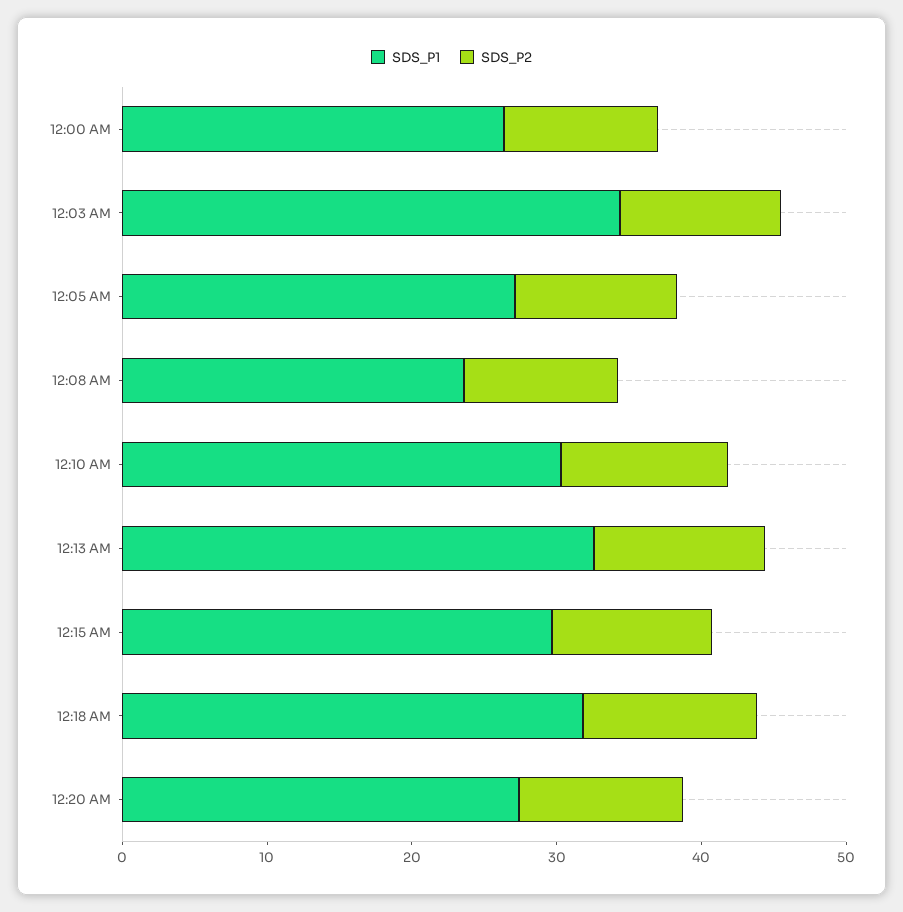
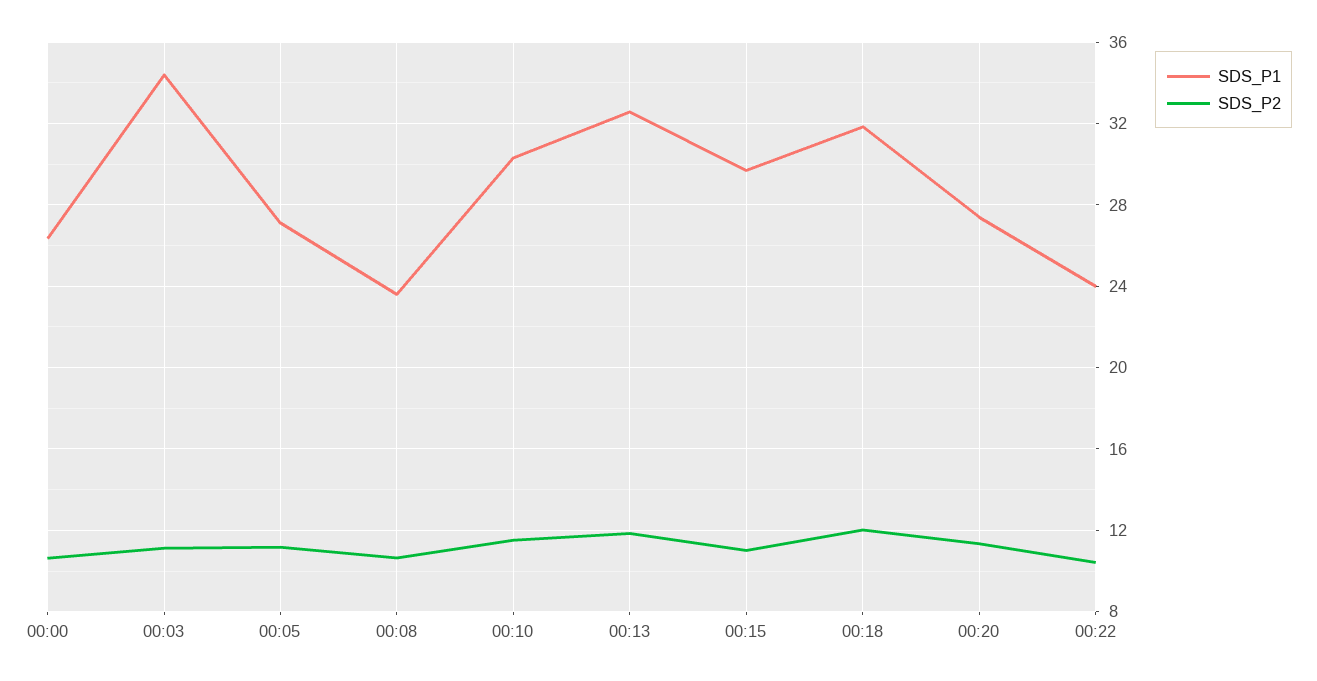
SDS_P1, 00:22: none -> 24
SDS_P2, 00:22: none -> 10.5

